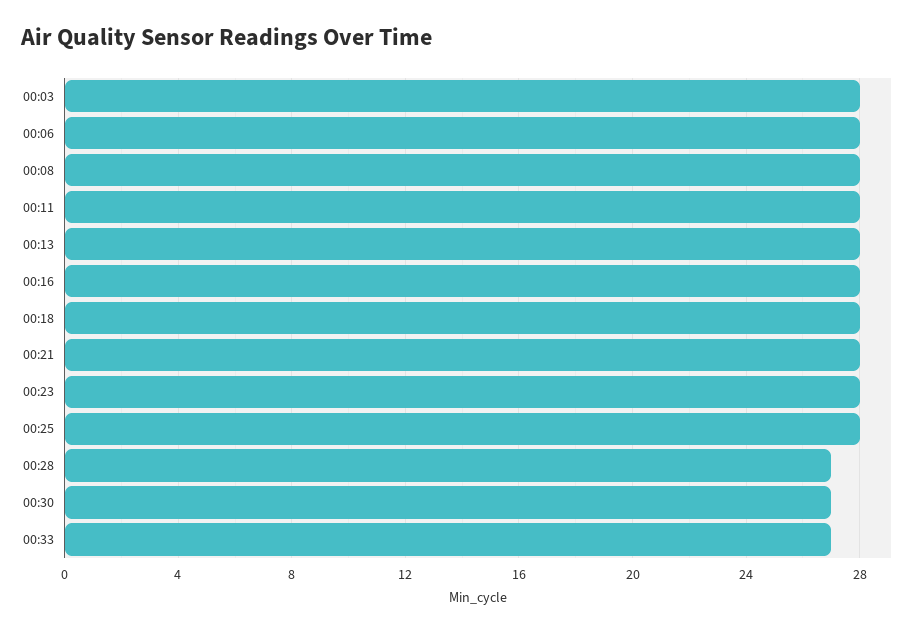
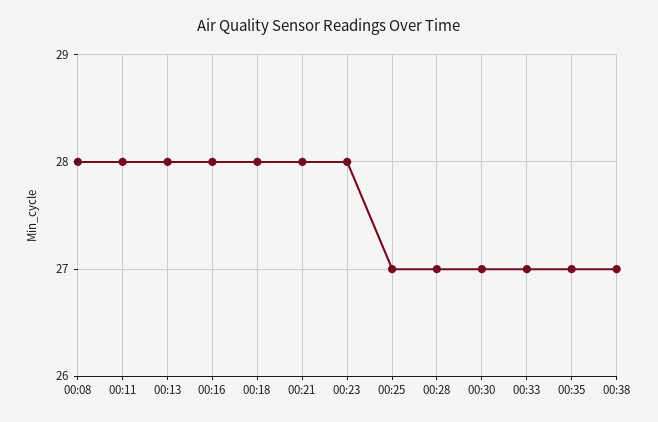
00:03: 28 -> none
00:06: 28 -> none
00:25: 28 -> 27
00:35: none -> 27
00:38: none -> 27

